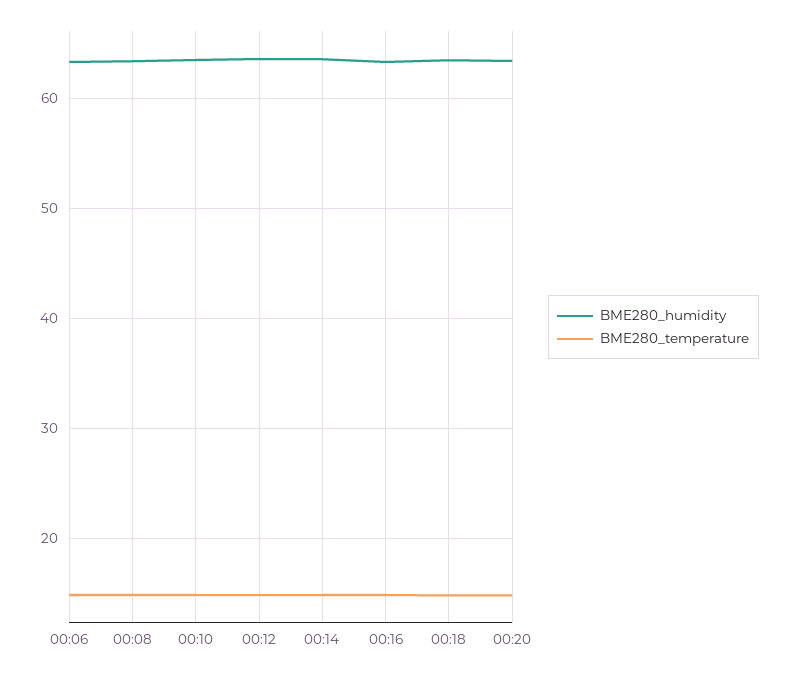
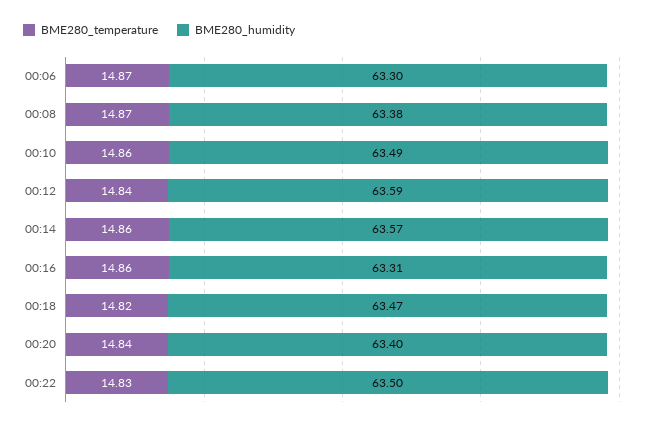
BME280_temperature, 00:22: none -> 14.83
BME280_humidity, 00:22: none -> 63.5

